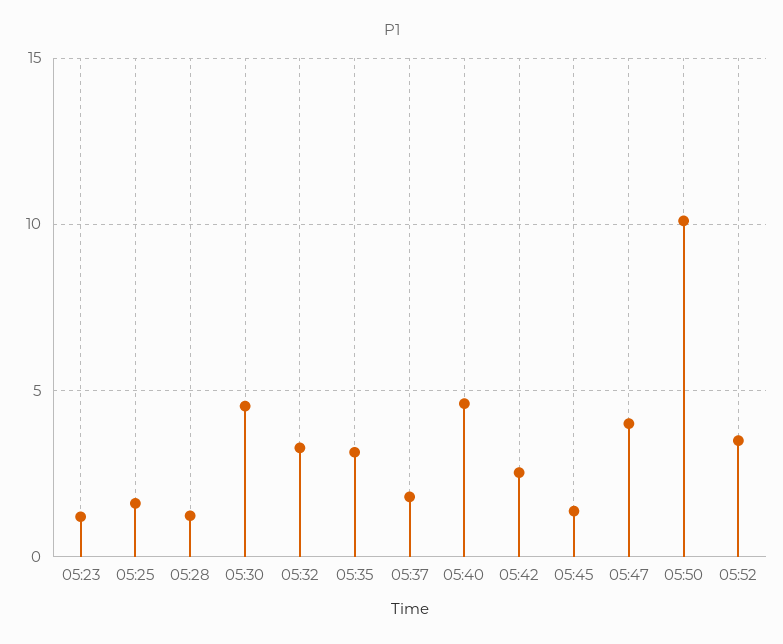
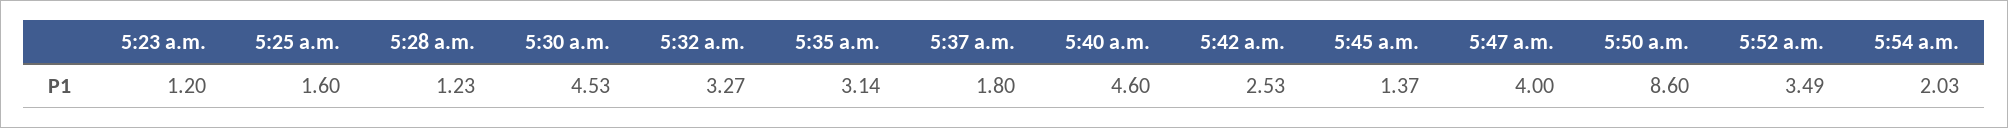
05:50: 10 -> 8.6
5:54 a.m.: none -> 2.03

